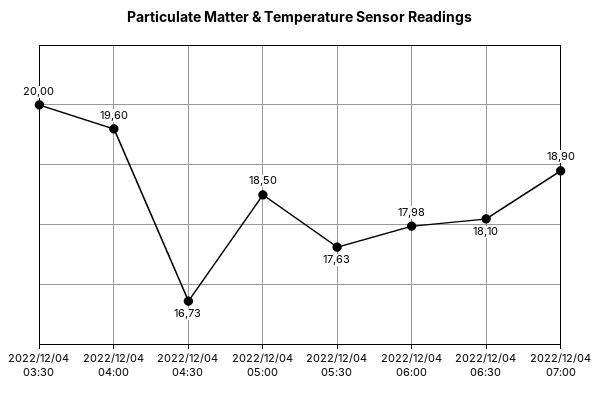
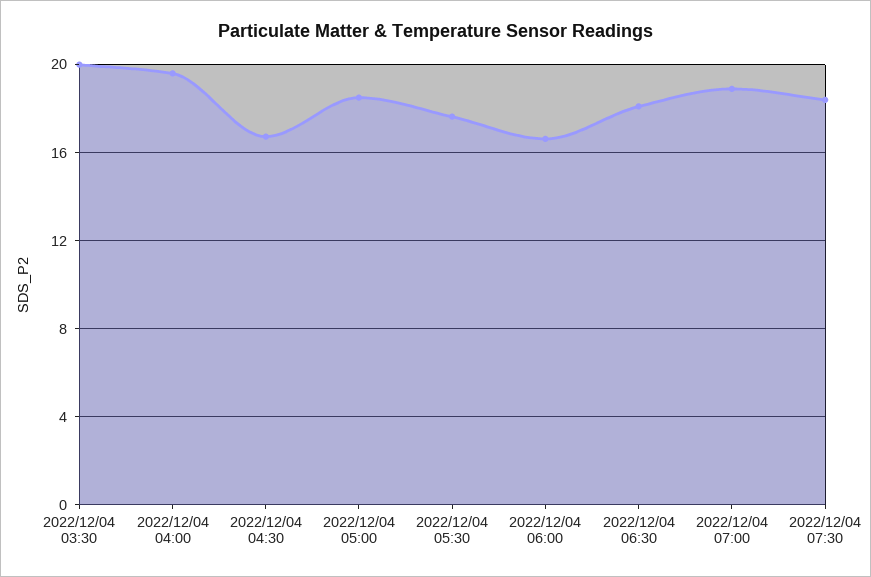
2022/12/04 06:00: 17.98 -> 16.5
2022/12/04 07:30: none -> 18.5

